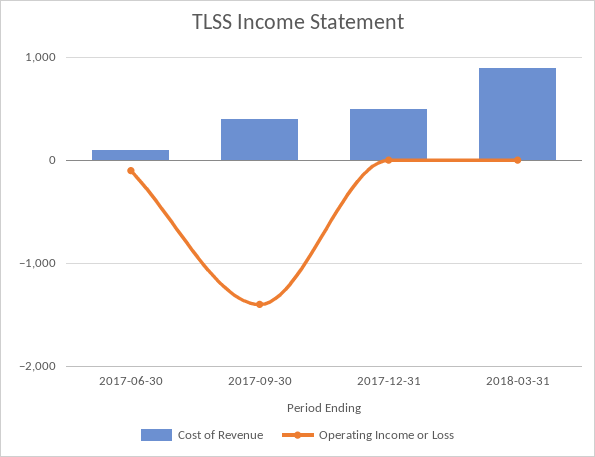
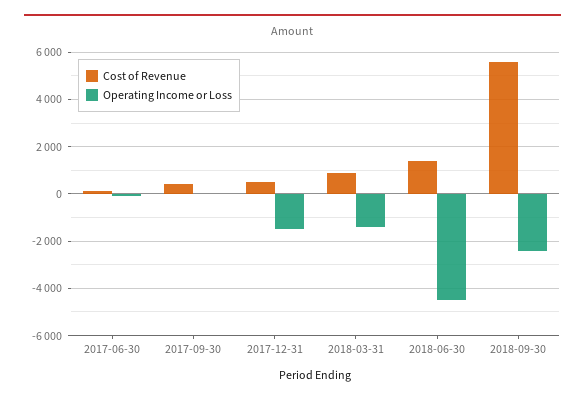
Operating Income or Loss, 2017-09-30: -1400 -> 0
Operating Income or Loss, 2017-12-31: 0 -> -1500
Operating Income or Loss, 2018-03-31: 0 -> -1500
Cost of Revenue, 2018-06-30: none -> 1500
Operating Income or Loss, 2018-06-30: none -> -4500
Cost of Revenue, 2018-09-30: none -> 5500
Operating Income or Loss, 2018-09-30: none -> -2500

